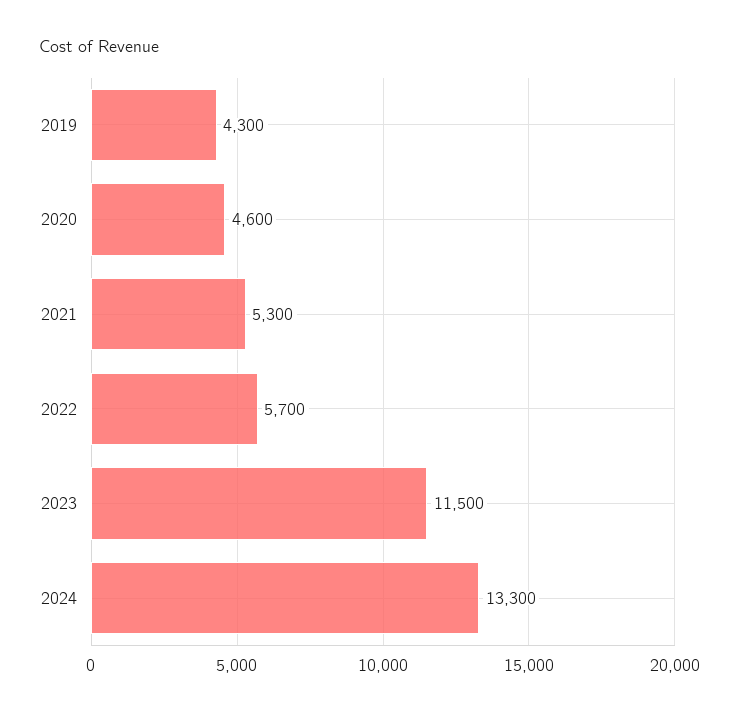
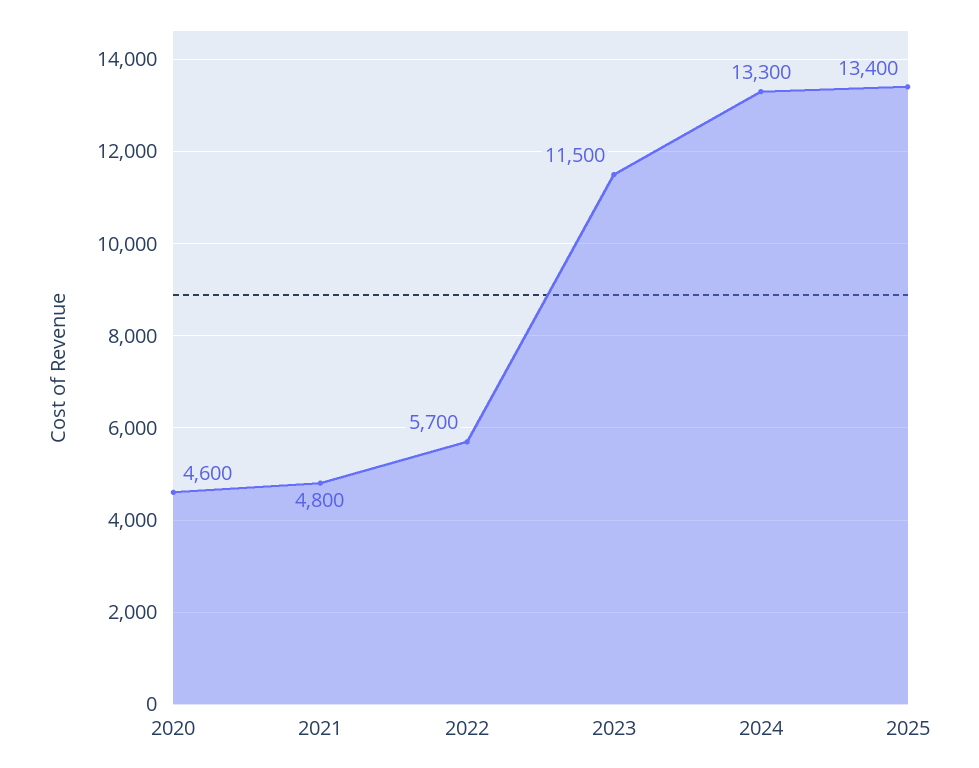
2019: 4300 -> none
2021: 5300 -> 4800
2025: none -> 13400

